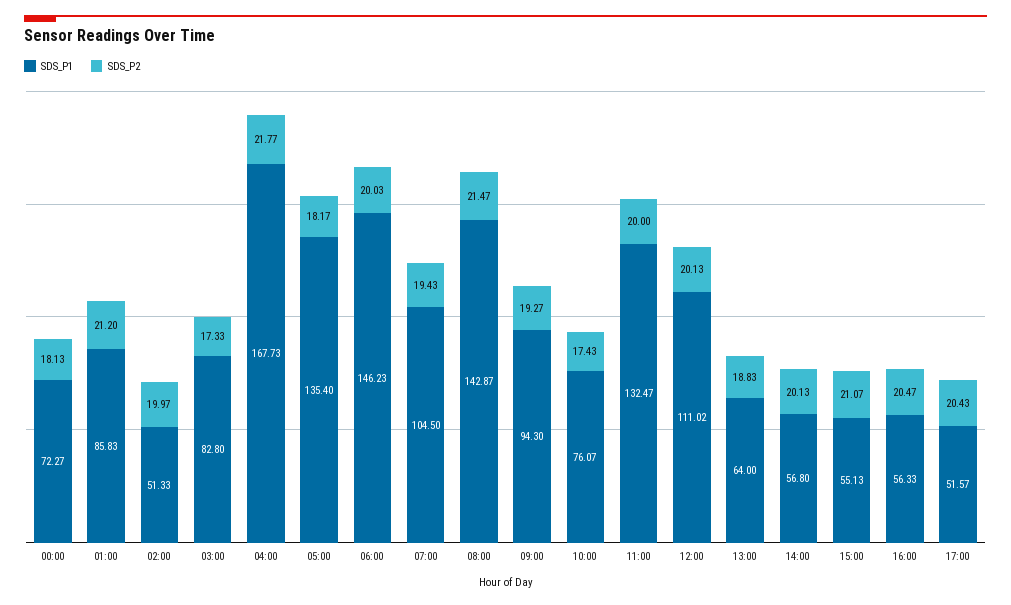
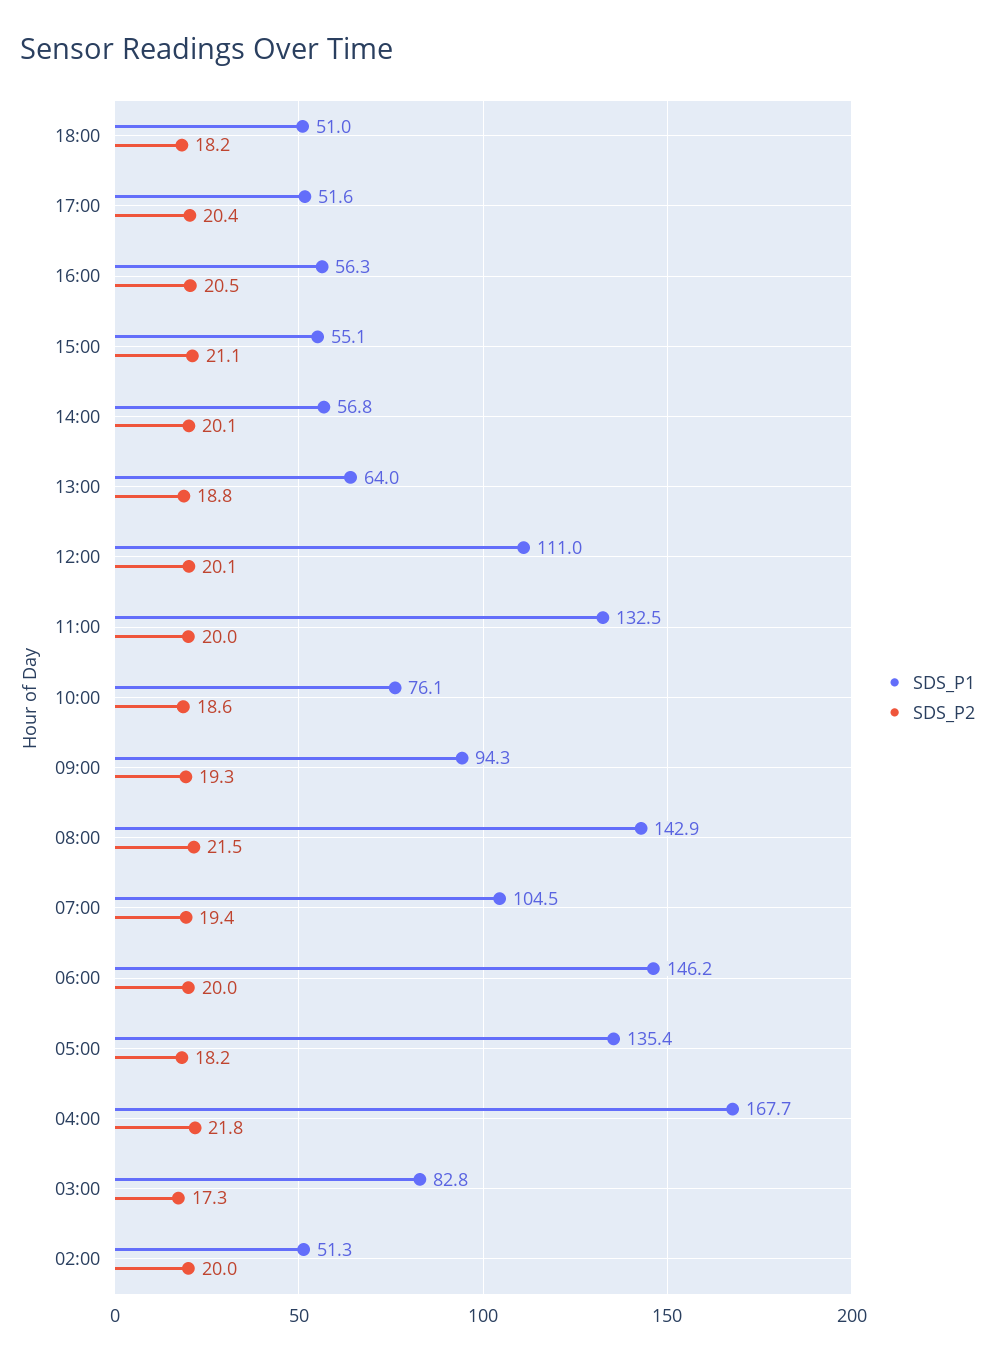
SDS_P1, 00:00: 72.27 -> none
SDS_P2, 00:00: 18.13 -> none
SDS_P1, 01:00: 85.83 -> none
SDS_P2, 01:00: 21.2 -> none
SDS_P2, 10:00: 17.43 -> 18.6
SDS_P1, 18:00: none -> 51
SDS_P2, 18:00: none -> 18.2

